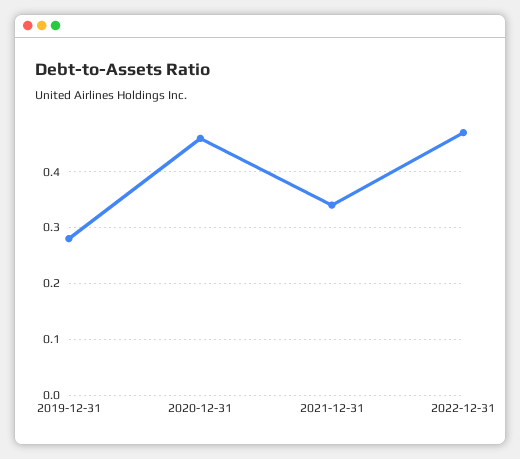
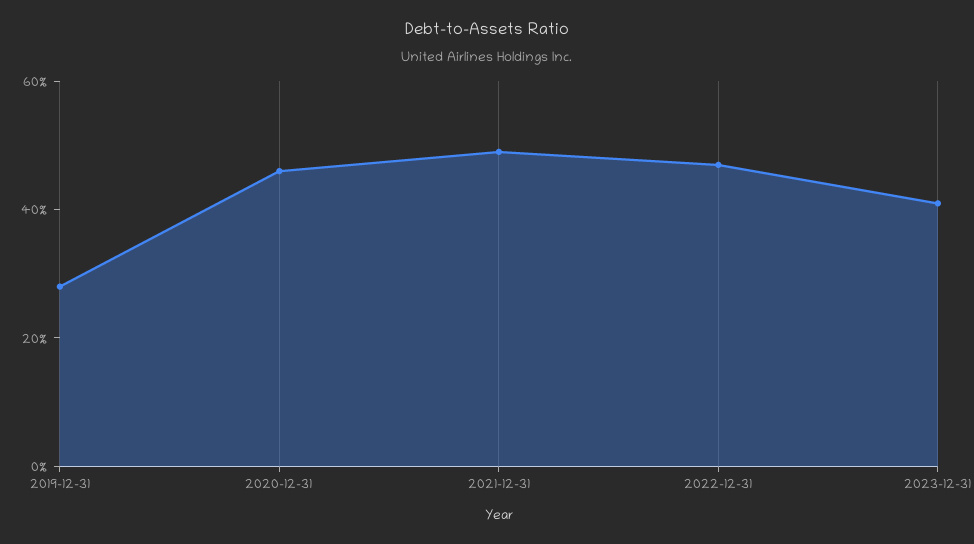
2021-12-31: 0.35 -> 0.5
2023-12-31: none -> 0.4

